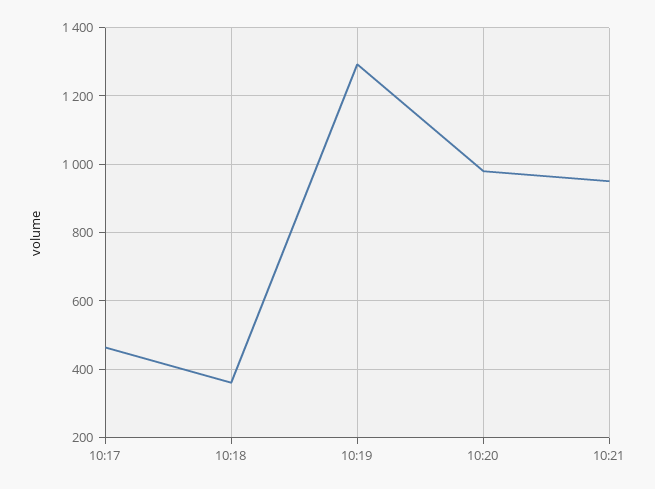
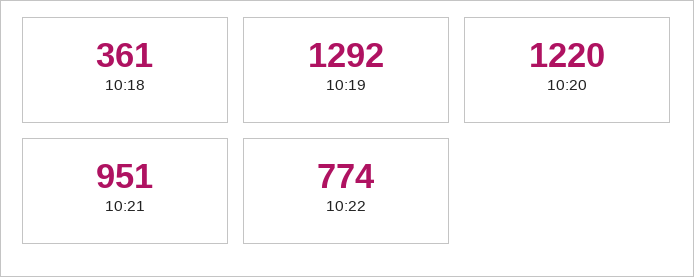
10:17: 460 -> none
10:20: 980 -> 1220
10:22: none -> 774

